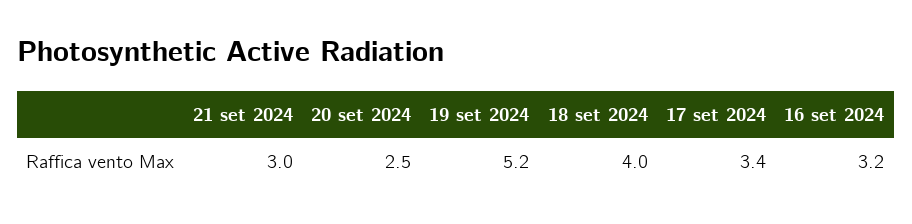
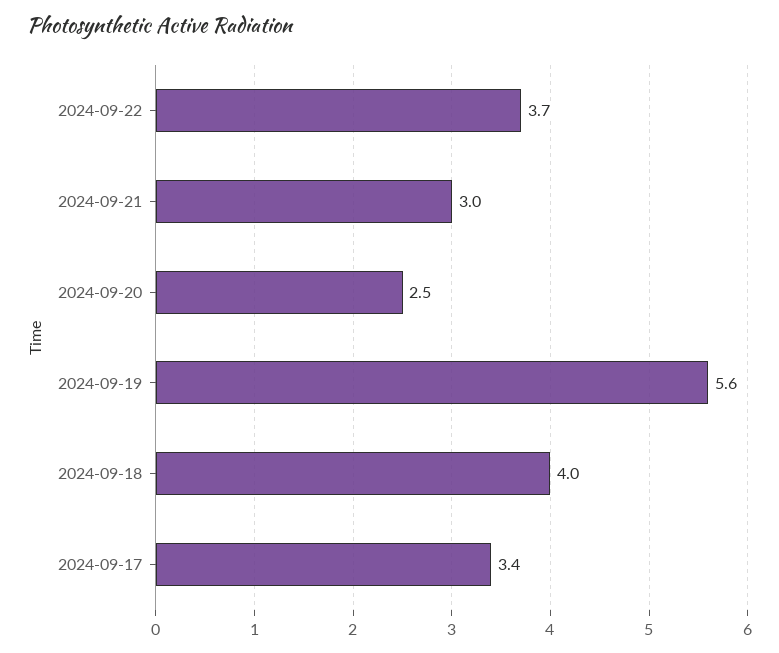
19 set 2024: 5.2 -> 5.6
16 set 2024: 3.2 -> none
2024-09-22: none -> 3.7

